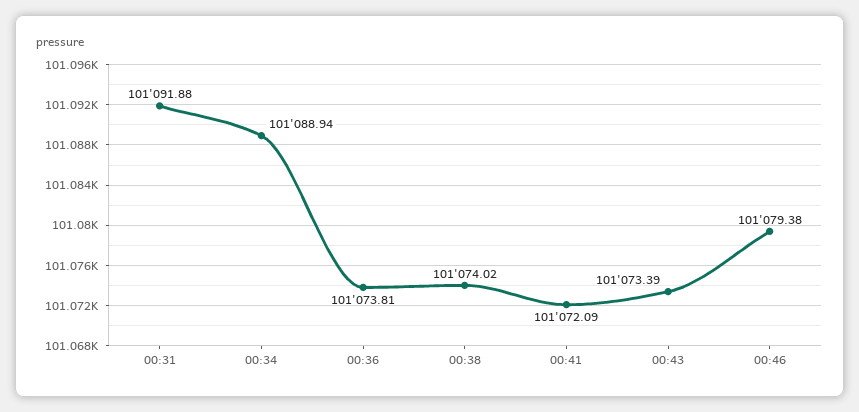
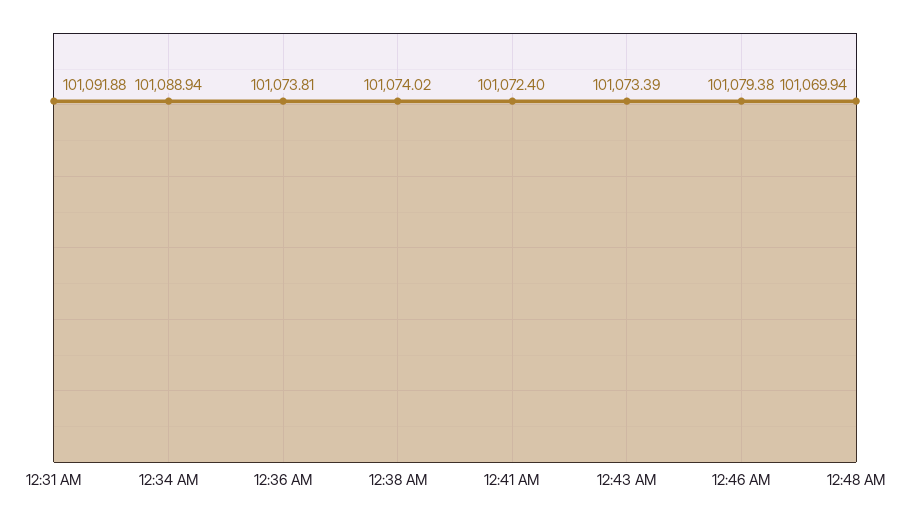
00:41: 101072.09 -> 101072.4
12:48 AM: none -> 101069.94

